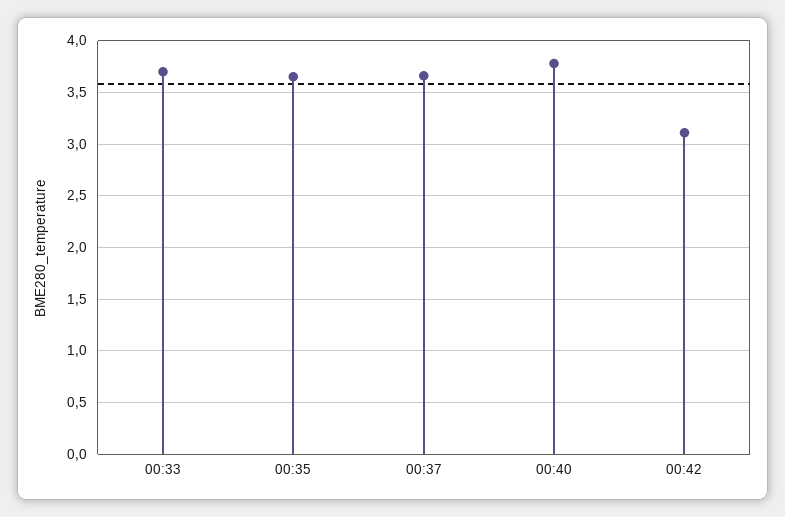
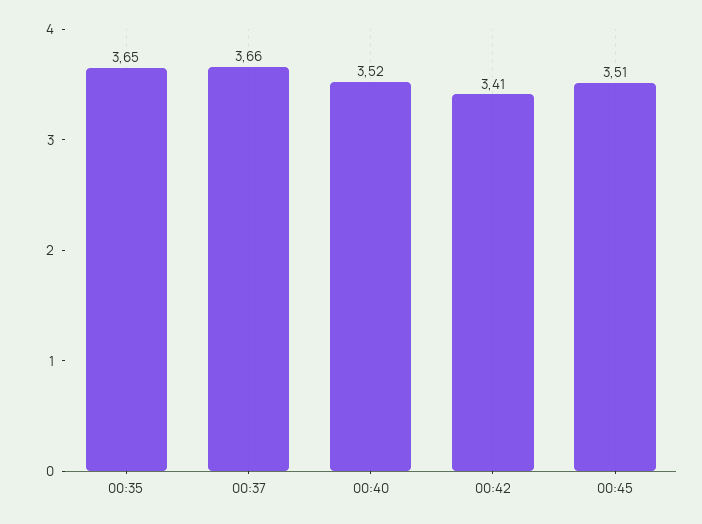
00:33: 3.7 -> none
00:40: 3.8 -> 3.52
00:42: 3.1 -> 3.41
00:45: none -> 3.51

